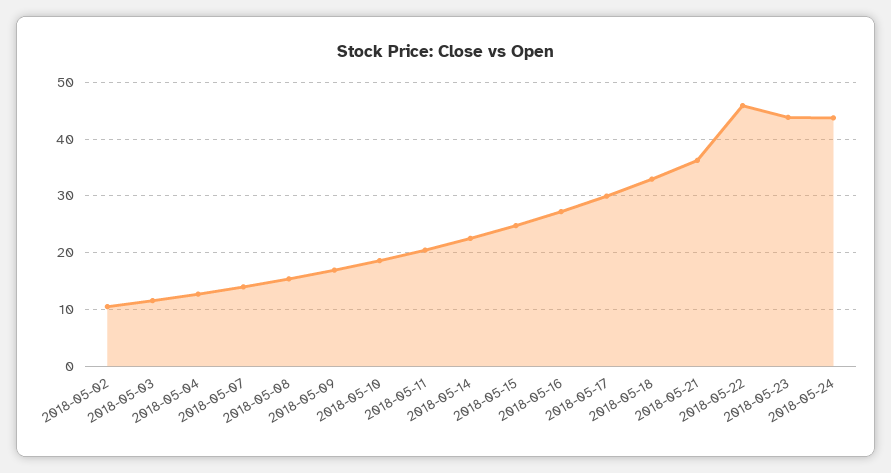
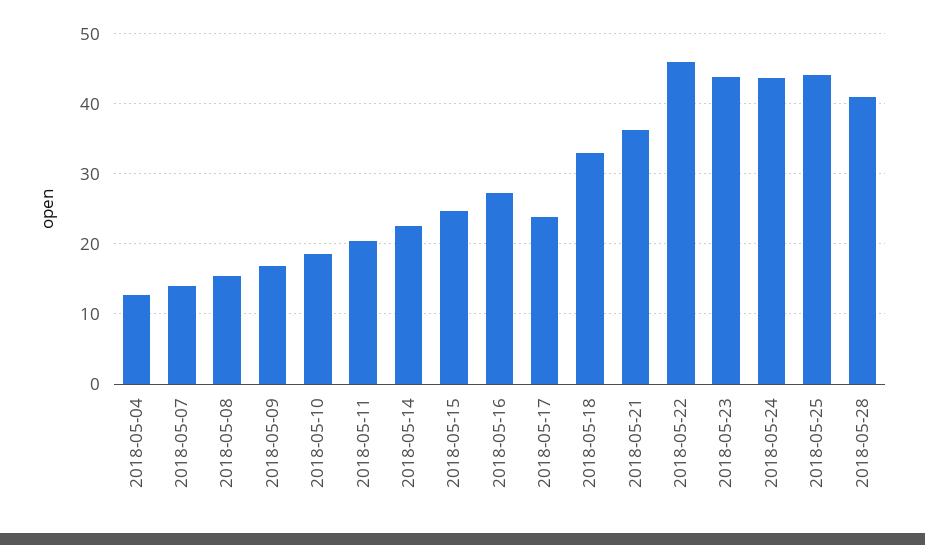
2018-05-02: 10 -> none
2018-05-03: 12 -> none
2018-05-17: 30 -> 24
2018-05-25: none -> 44
2018-05-28: none -> 41

